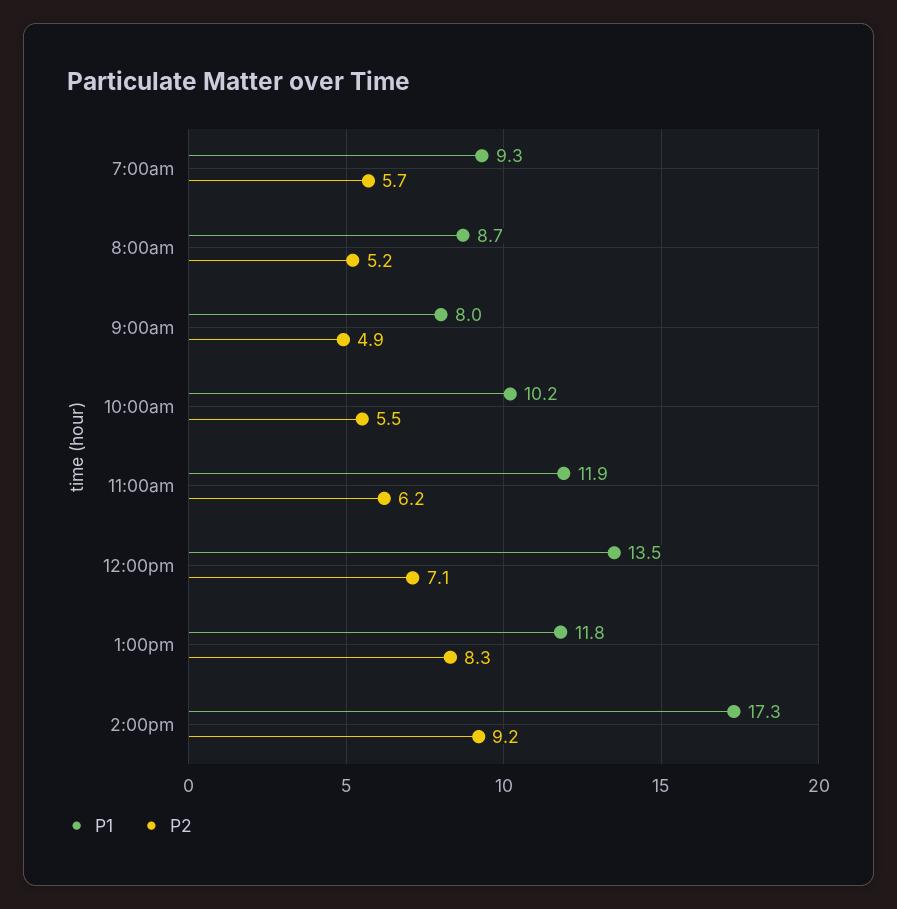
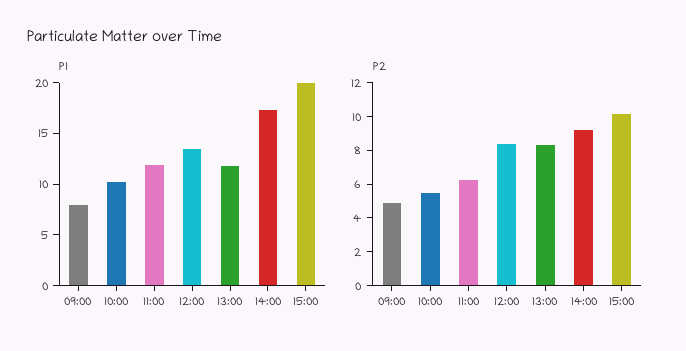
P1, 7:00am: 9.3 -> none
P2, 7:00am: 5.7 -> none
P1, 8:00am: 8.7 -> none
P2, 8:00am: 5.2 -> none
P2, 12:00pm: 7.1 -> 8.5
P1, 15:00: none -> 20
P2, 15:00: none -> 10

